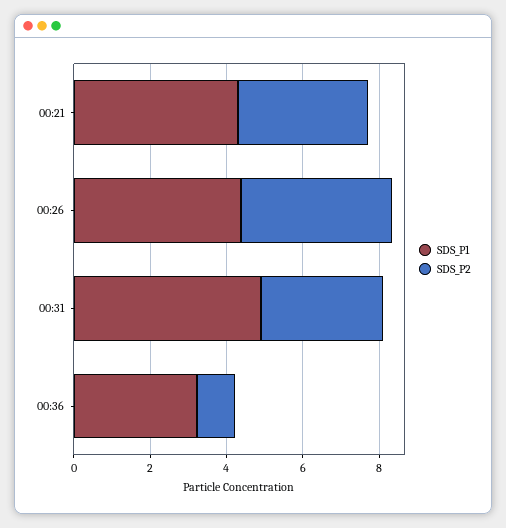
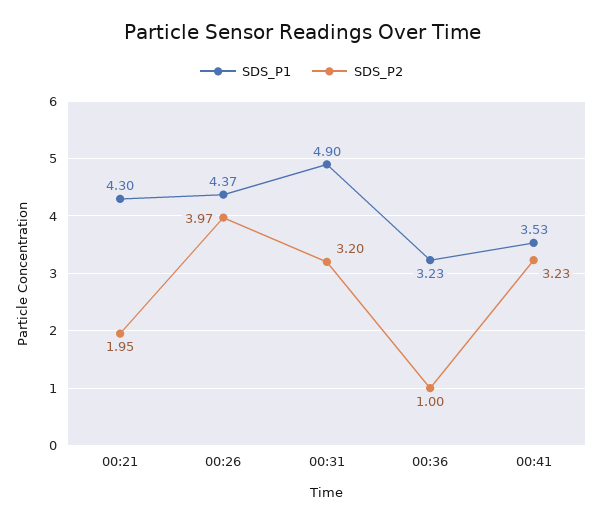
SDS_P2, 00:21: 3.5 -> 1.95
SDS_P1, 00:41: none -> 3.53
SDS_P2, 00:41: none -> 3.23

